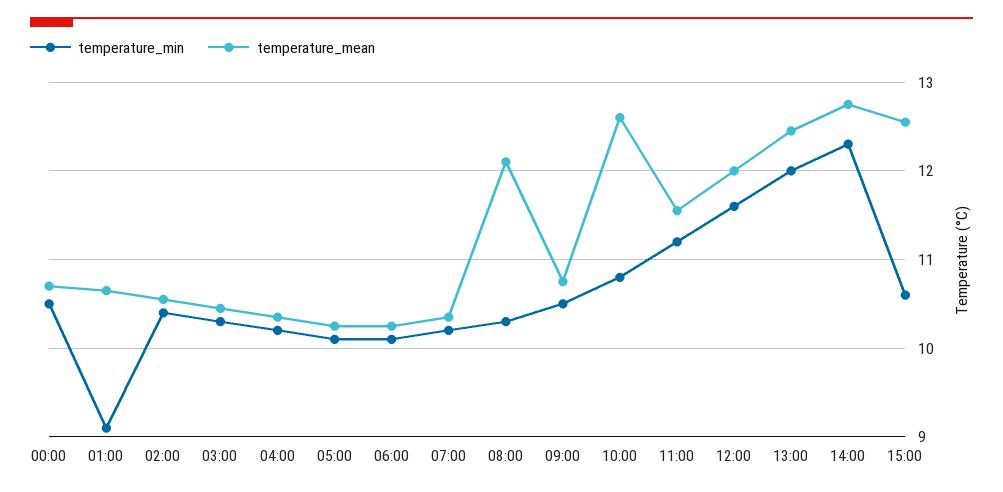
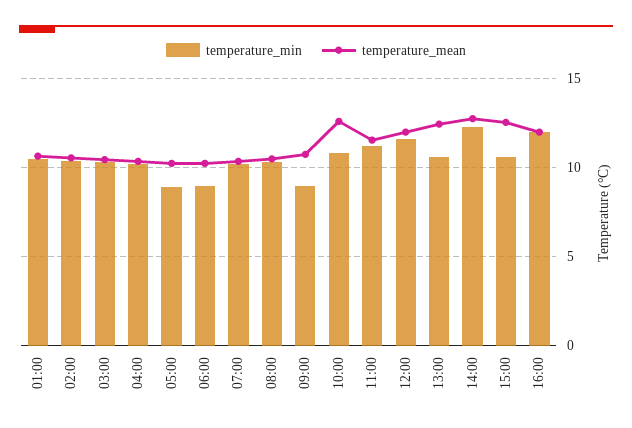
temperature_min, 00:00: 10.5 -> none
temperature_mean, 00:00: 10.7 -> none
temperature_min, 01:00: 9.1 -> 10.5
temperature_min, 05:00: 10.1 -> 9
temperature_min, 06:00: 10.1 -> 9
temperature_mean, 08:00: 12.1 -> 10.5
temperature_min, 09:00: 10.5 -> 9
temperature_min, 13:00: 12 -> 10.5
temperature_min, 16:00: none -> 12
temperature_mean, 16:00: none -> 12

